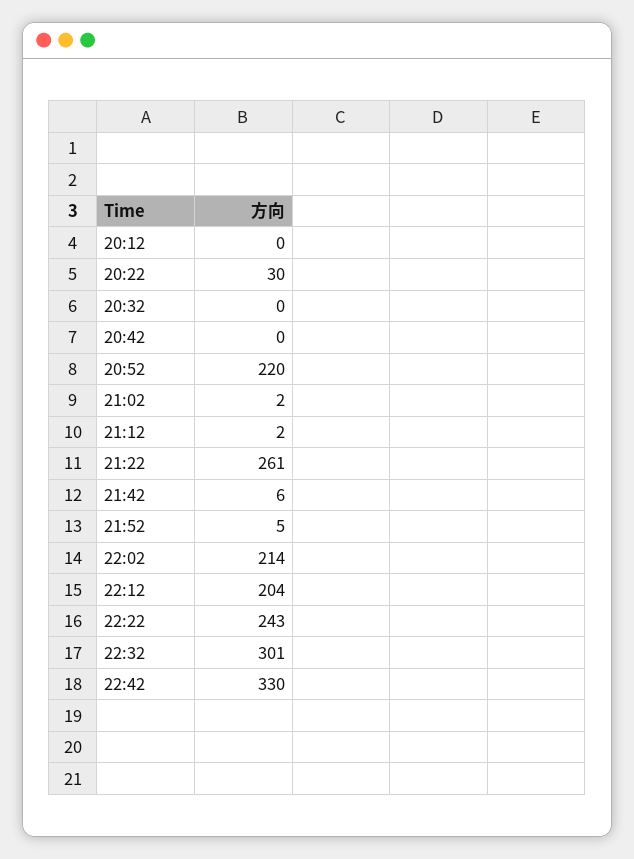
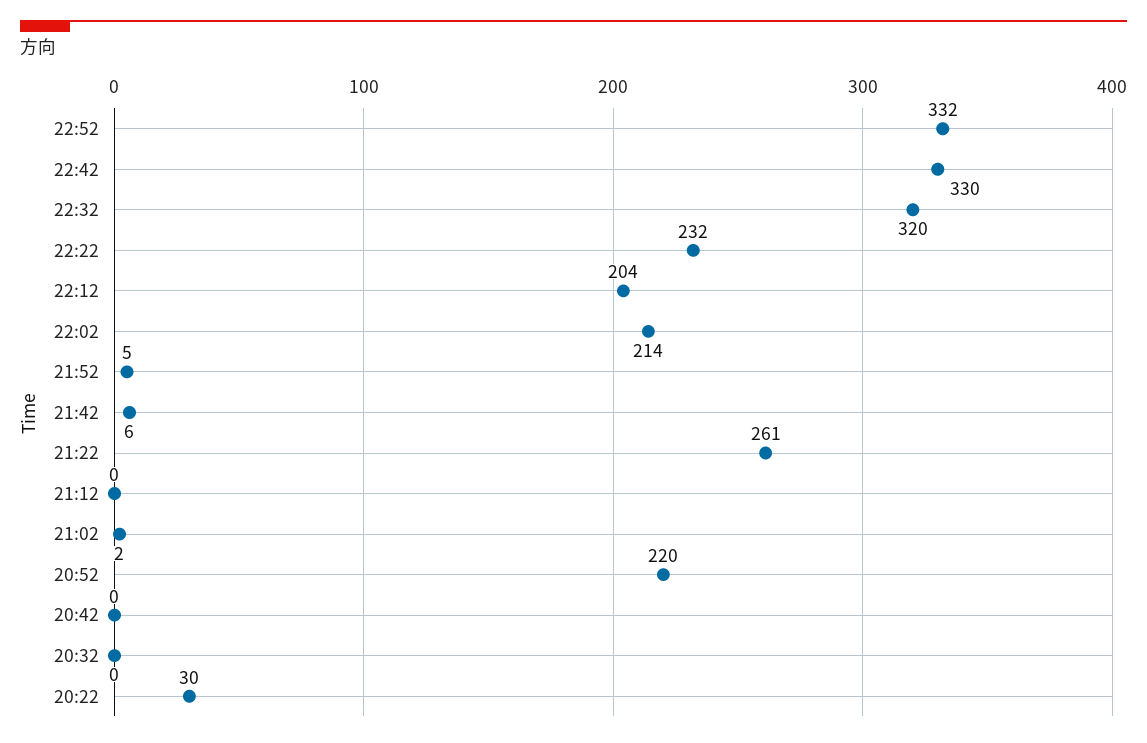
20:12: 0 -> none
21:12: 2 -> 0
22:22: 243 -> 232
22:32: 301 -> 320
22:52: none -> 332

